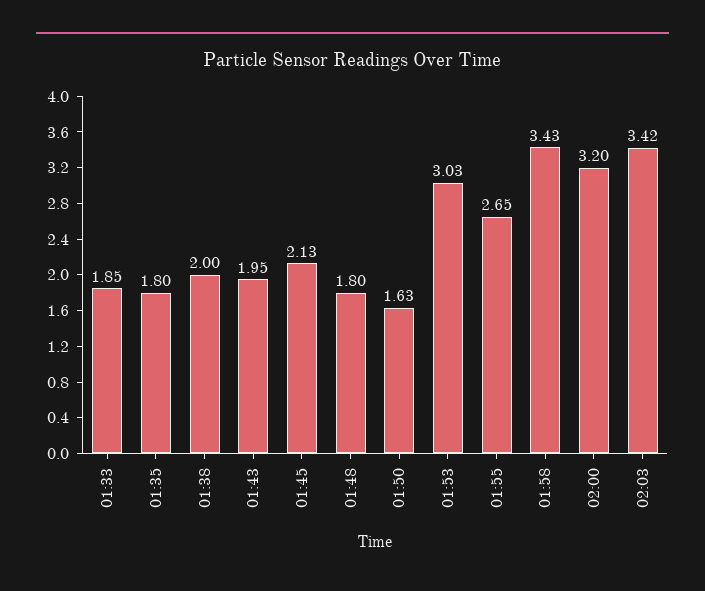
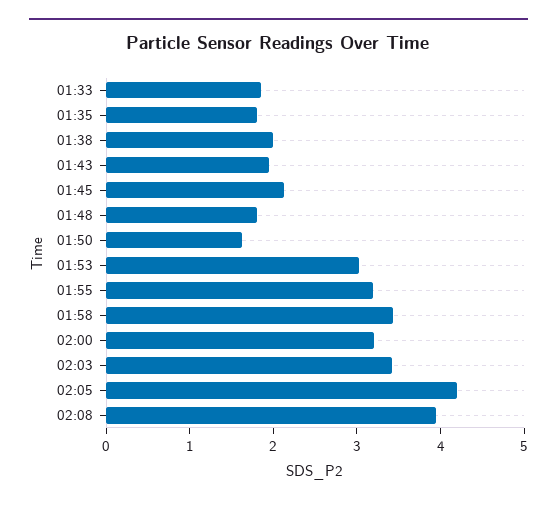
01:55: 2.65 -> 3.2
02:05: none -> 4.2
02:08: none -> 4

